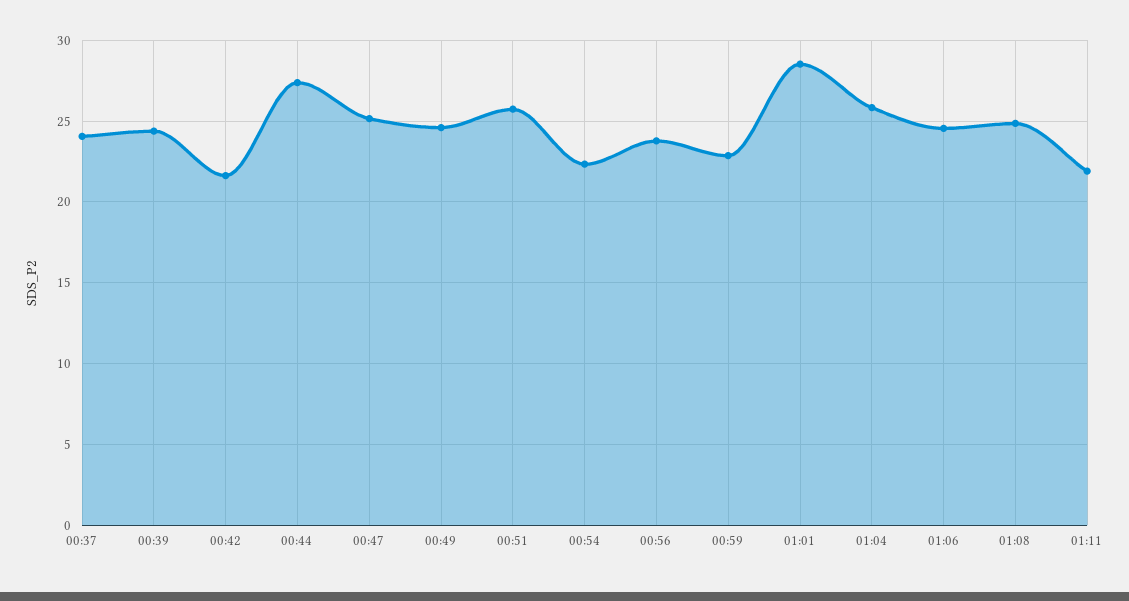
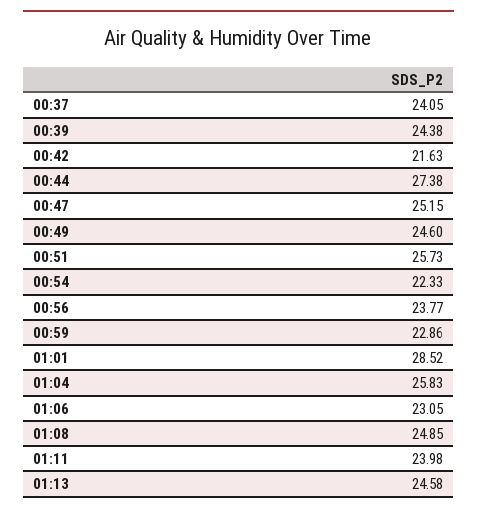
01:06: 24.5 -> 23.05
01:11: 22 -> 23.98
01:13: none -> 24.58

